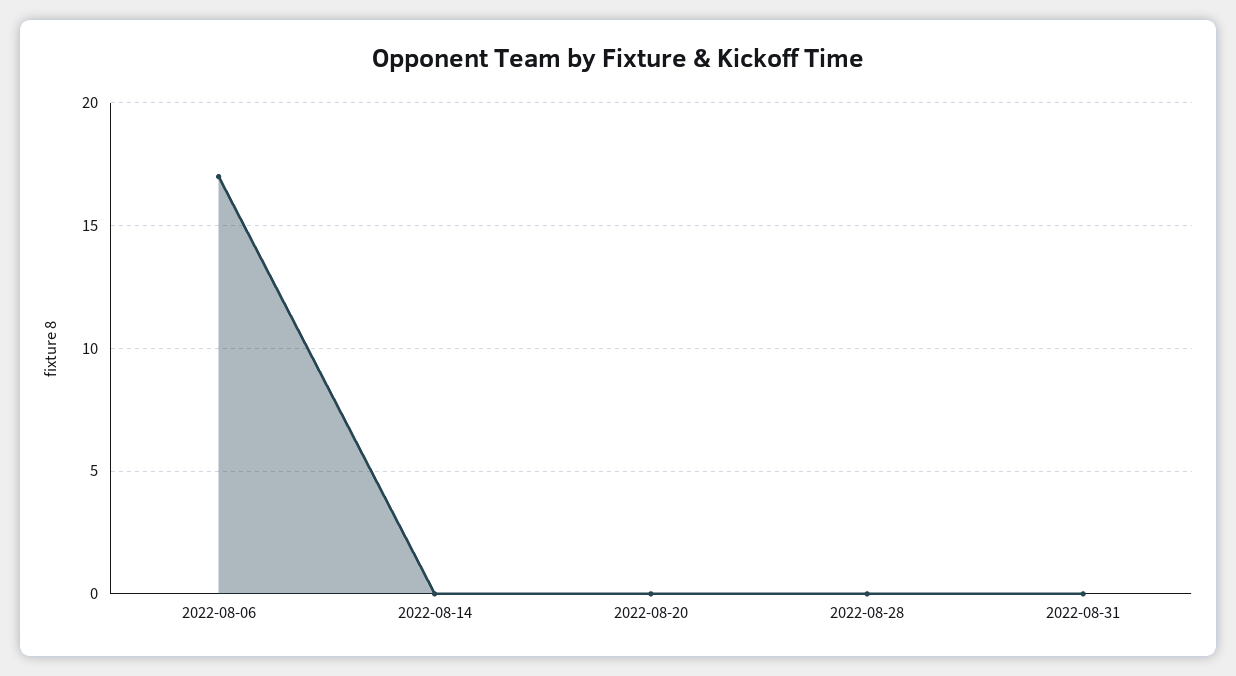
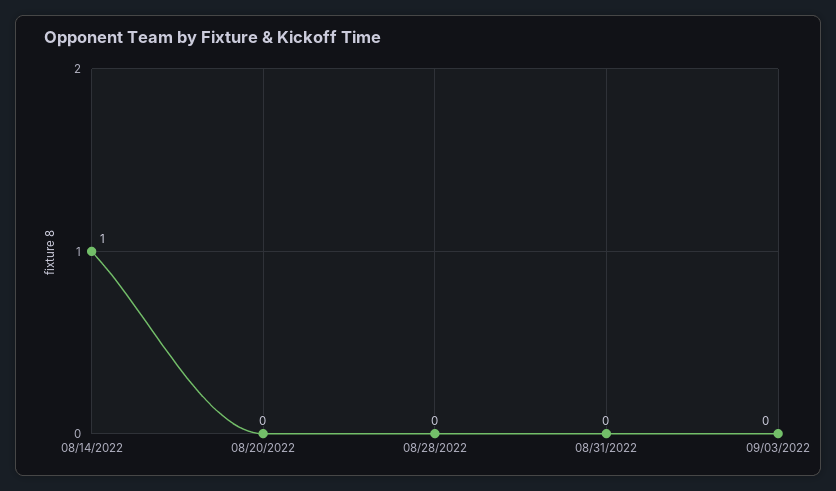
2022-08-06: 17 -> none
2022-08-14: 0 -> 1
09/03/2022: none -> 0

